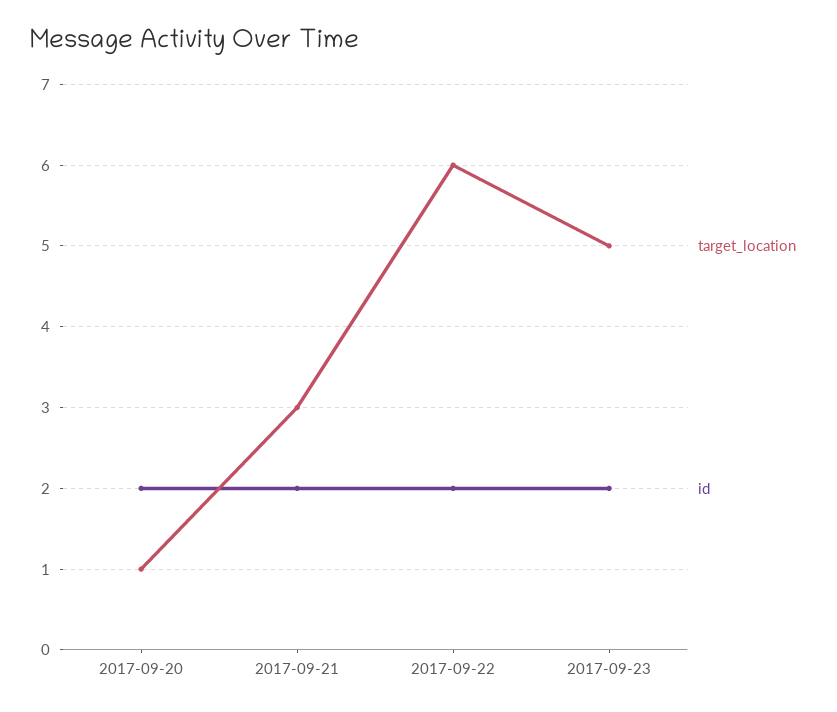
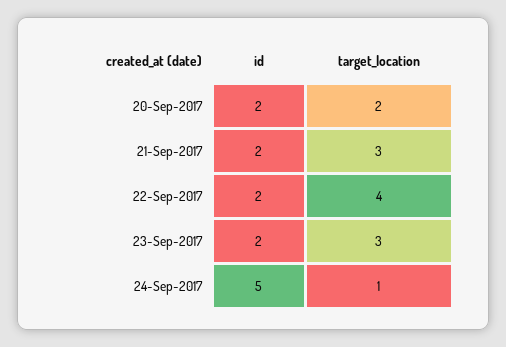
target_location, 2017-09-20: 1 -> 2
target_location, 2017-09-22: 6 -> 4
target_location, 2017-09-23: 5 -> 3
id, 24-Sep-2017: none -> 5
target_location, 24-Sep-2017: none -> 1

